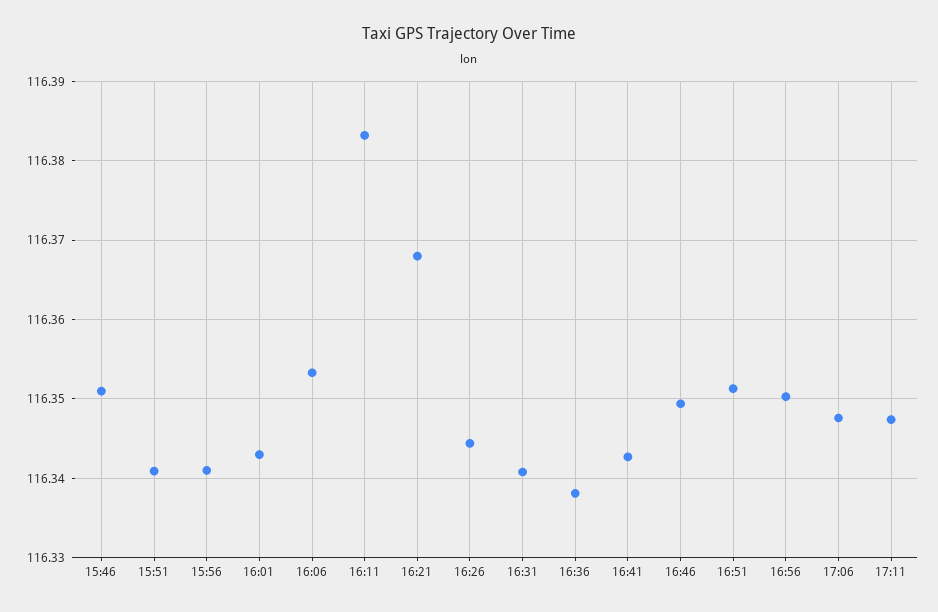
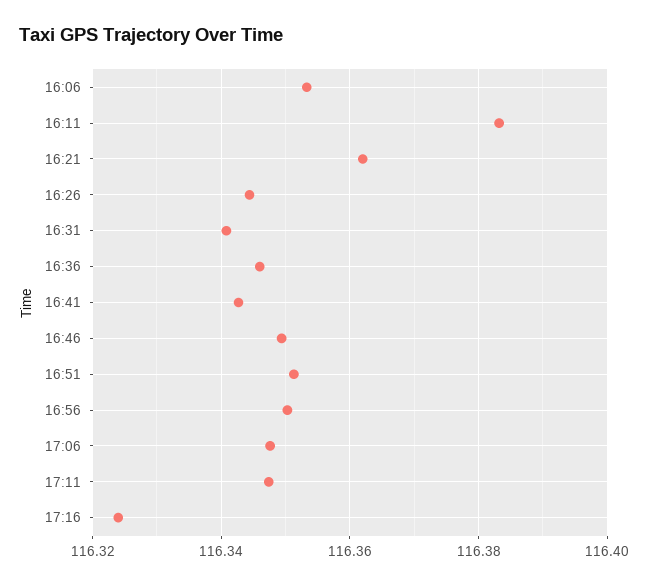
15:46: 116.351 -> none
15:51: 116.341 -> none
15:56: 116.341 -> none
16:01: 116.343 -> none
16:21: 116.368 -> 116.362
16:36: 116.338 -> 116.346
17:16: none -> 116.324

